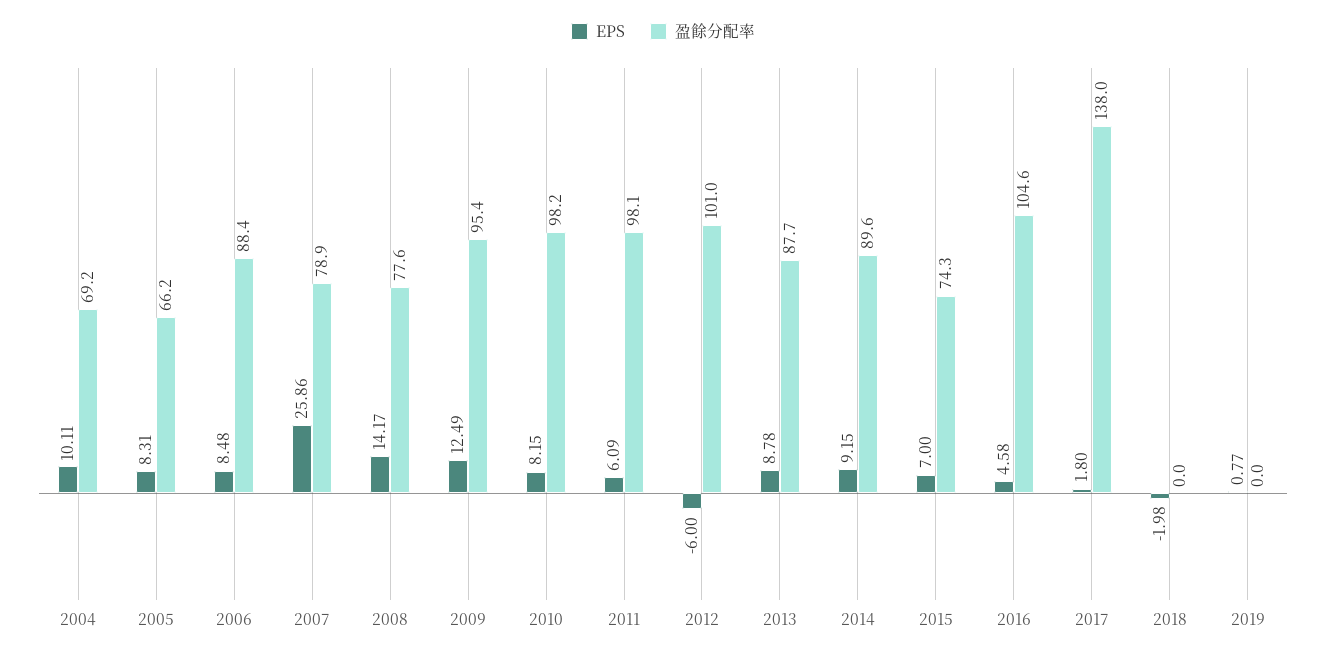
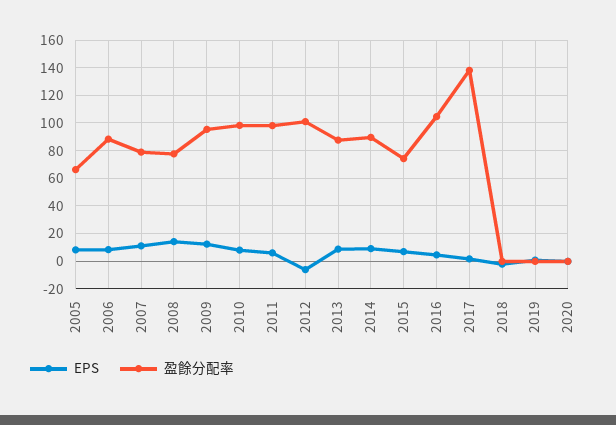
EPS, 2004: 10.11 -> none
盈餘分配率, 2004: 69.2 -> none
EPS, 2007: 25.86 -> 10
EPS, 2020: none -> 0
盈餘分配率, 2020: none -> 0

